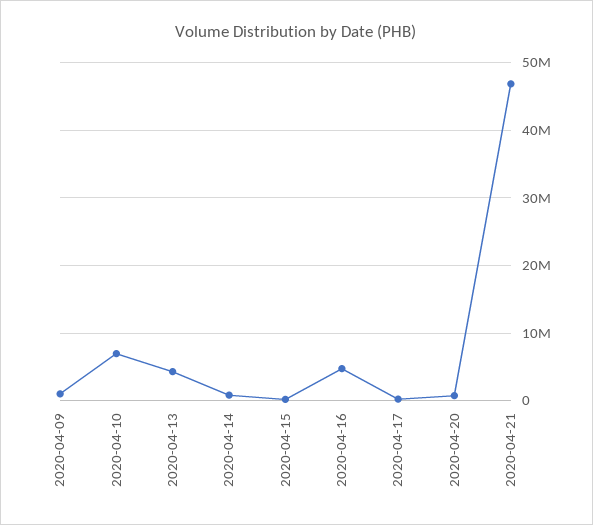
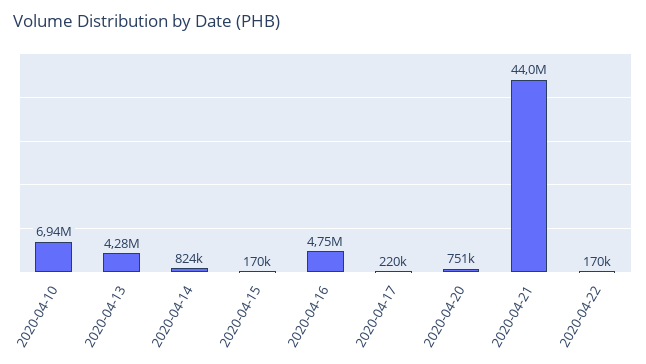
2020-04-09: 1000000 -> none
2020-04-21: 47000000 -> 44000000
2020-04-22: none -> 170000

